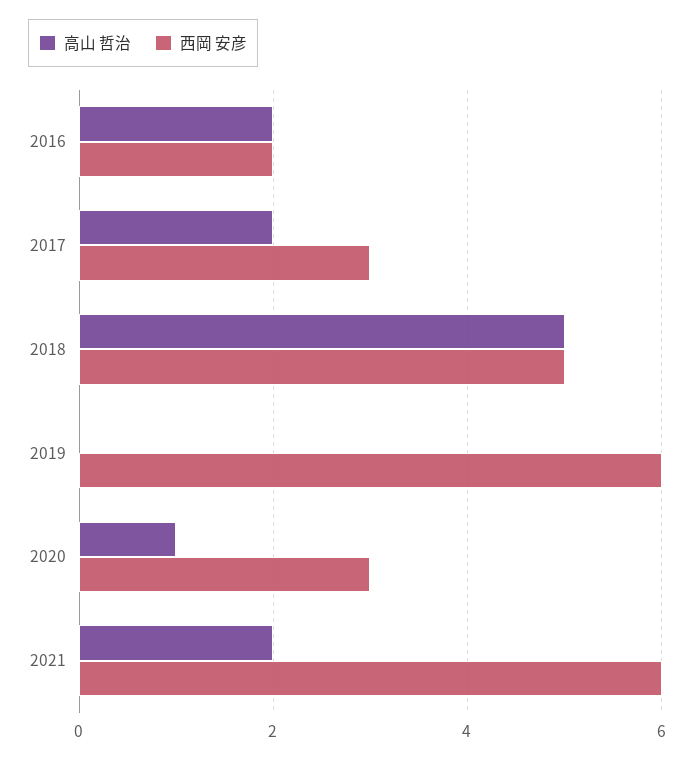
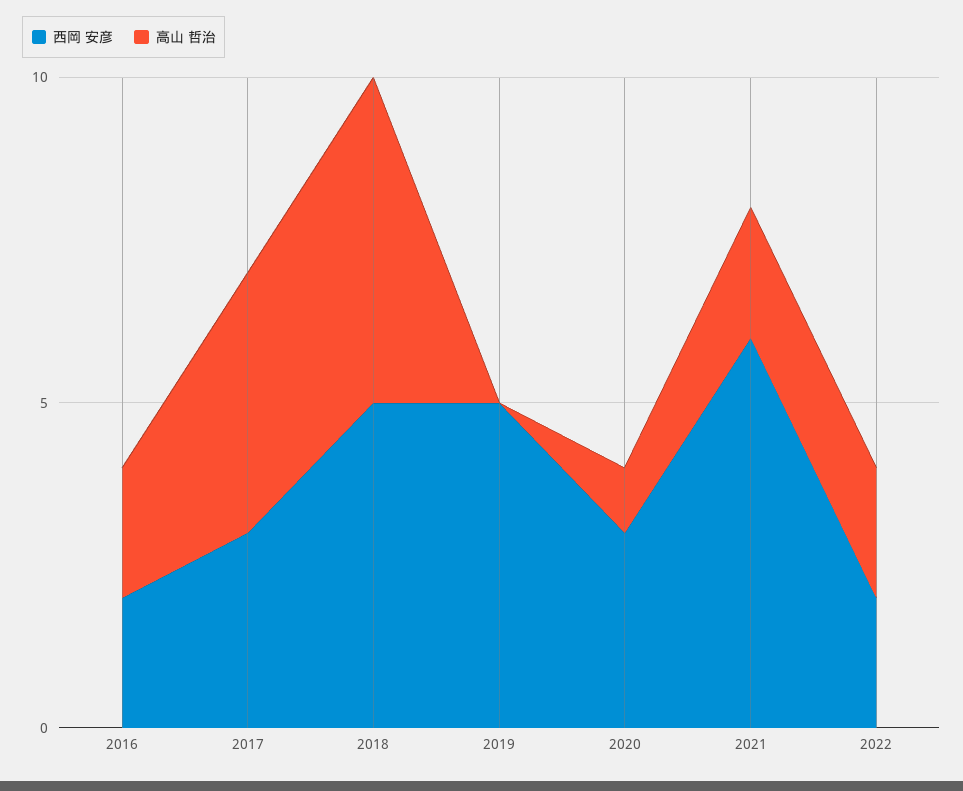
高山 哲治, 2017: 2 -> 4
西岡 安彦, 2019: 6 -> 5
西岡 安彦, 2022: none -> 2
高山 哲治, 2022: none -> 2

